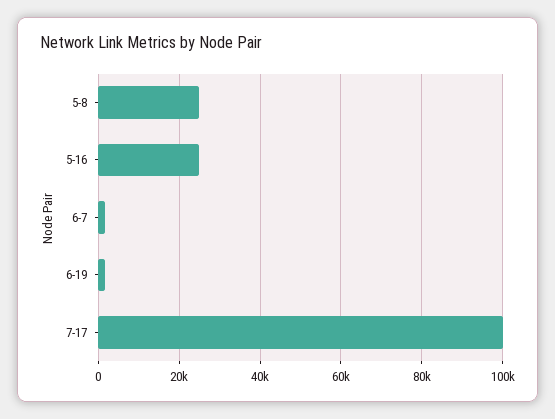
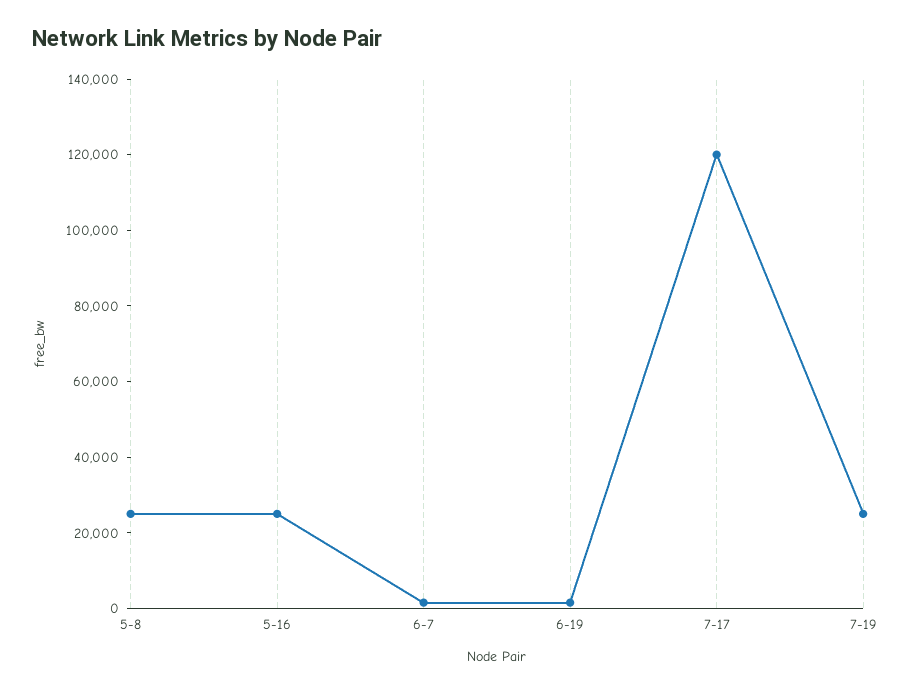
7-17: 100000 -> 120000
7-19: none -> 25000

